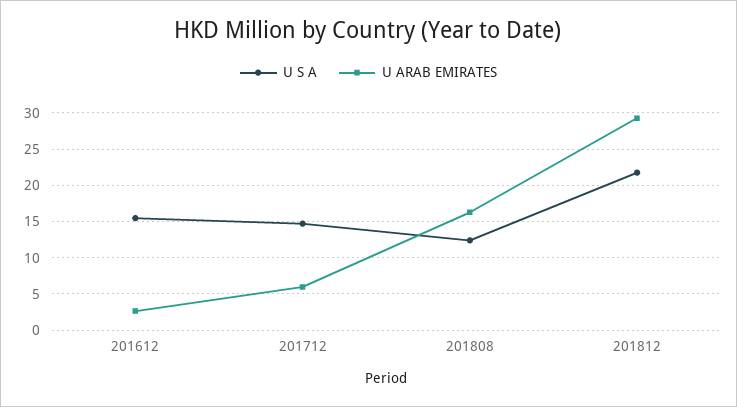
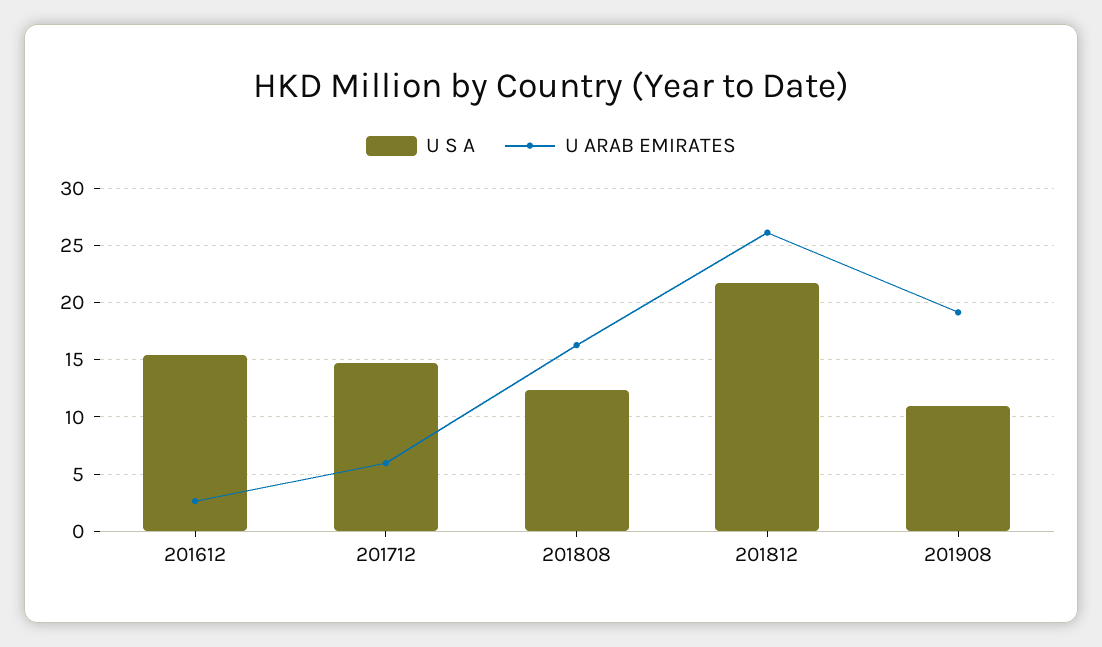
U ARAB EMIRATES, 201812: 29 -> 26
U S A, 201908: none -> 11
U ARAB EMIRATES, 201908: none -> 19

